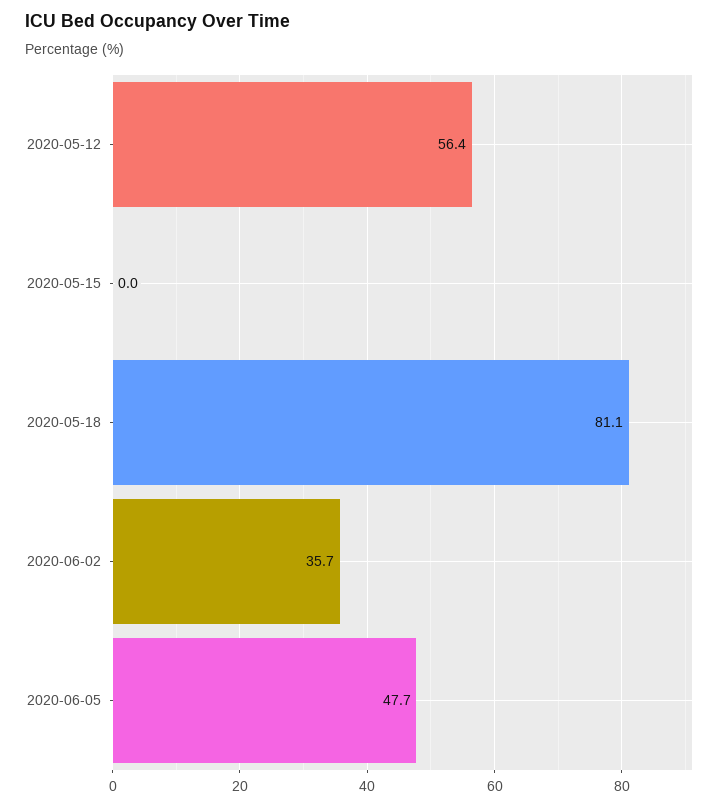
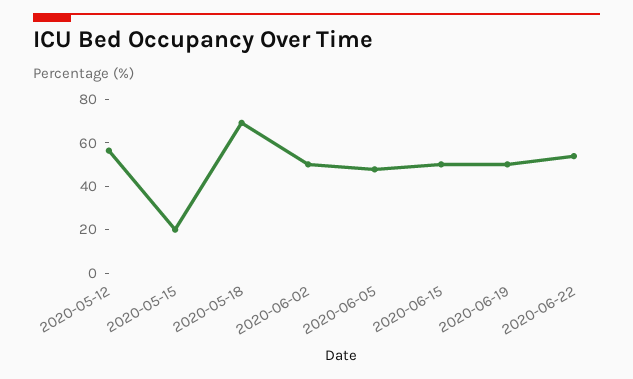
2020-05-15: 0 -> 20
2020-05-18: 81.1 -> 70
2020-06-02: 35.7 -> 50
2020-06-15: none -> 50
2020-06-19: none -> 50
2020-06-22: none -> 55

